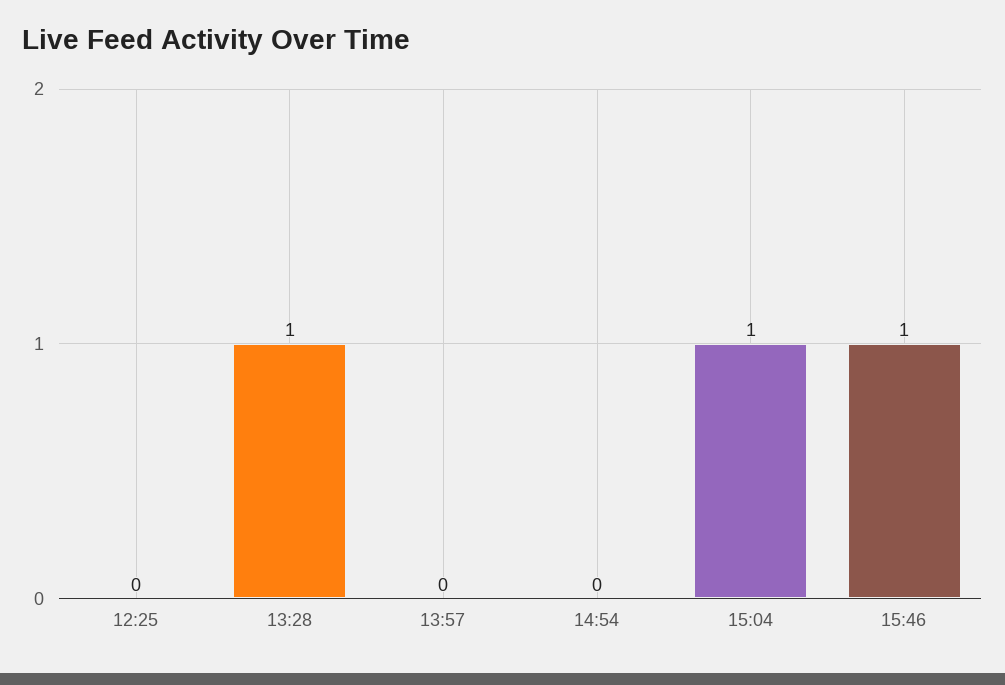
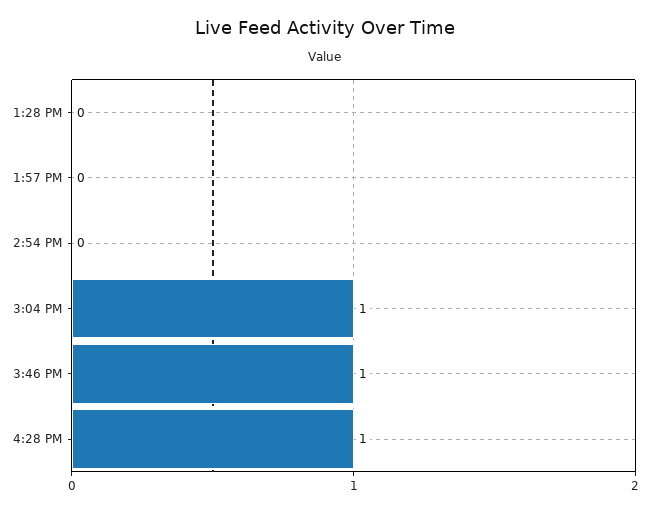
12:25: 0 -> none
13:28: 1 -> 0
4:28 PM: none -> 1

